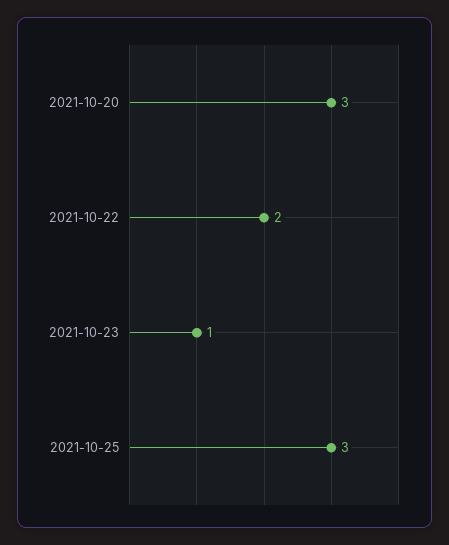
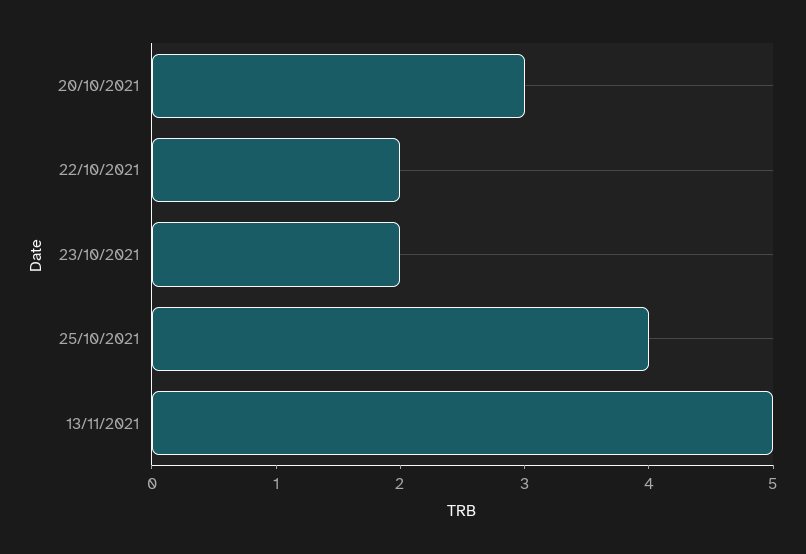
2021-10-23: 1 -> 2
2021-10-25: 3 -> 4
13/11/2021: none -> 5

